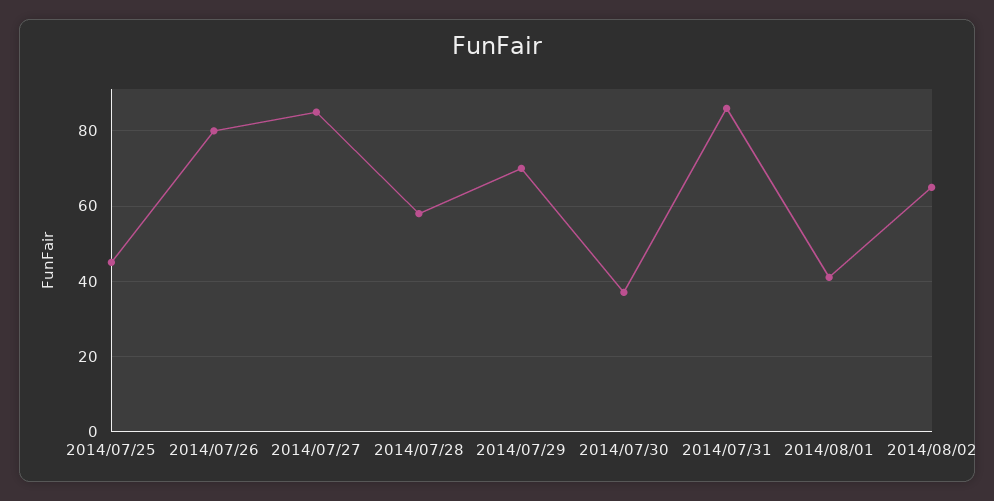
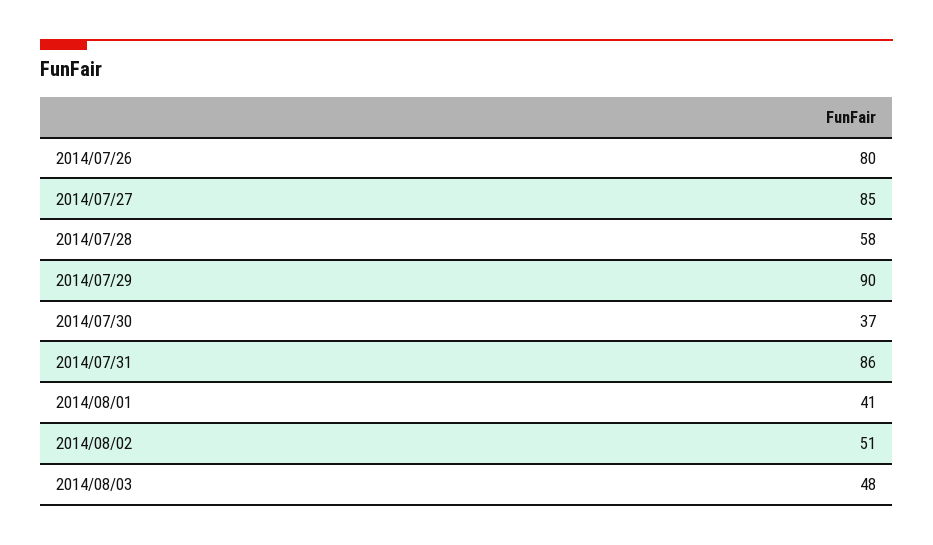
2014/07/25: 45 -> none
2014/07/29: 70 -> 90
2014/08/02: 65 -> 51
2014/08/03: none -> 48

